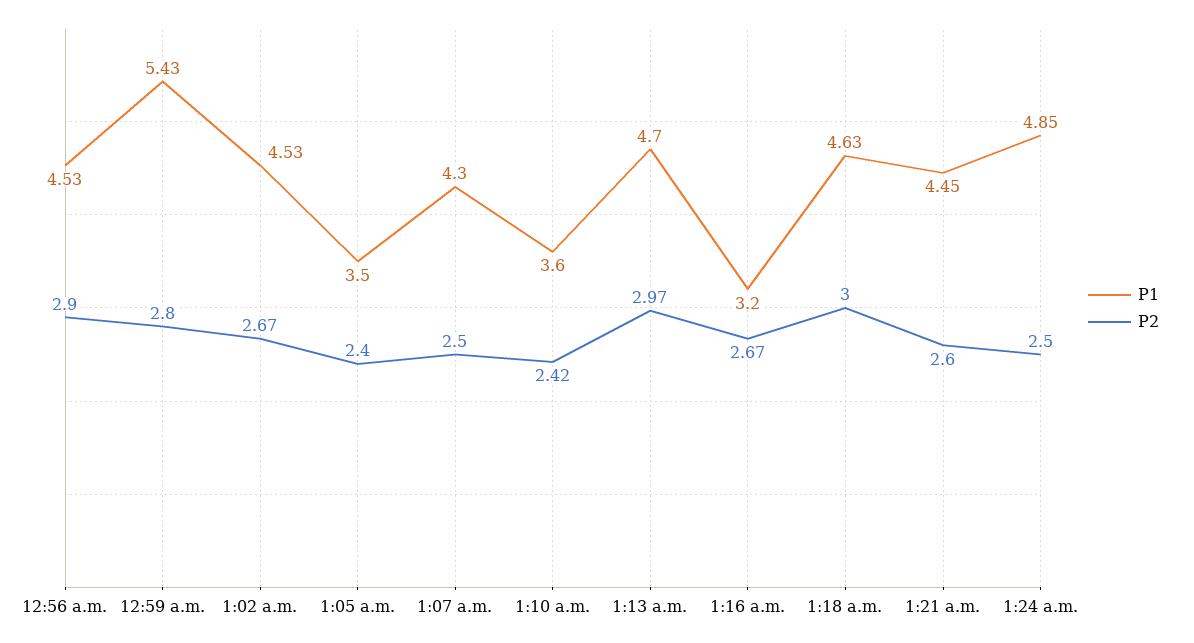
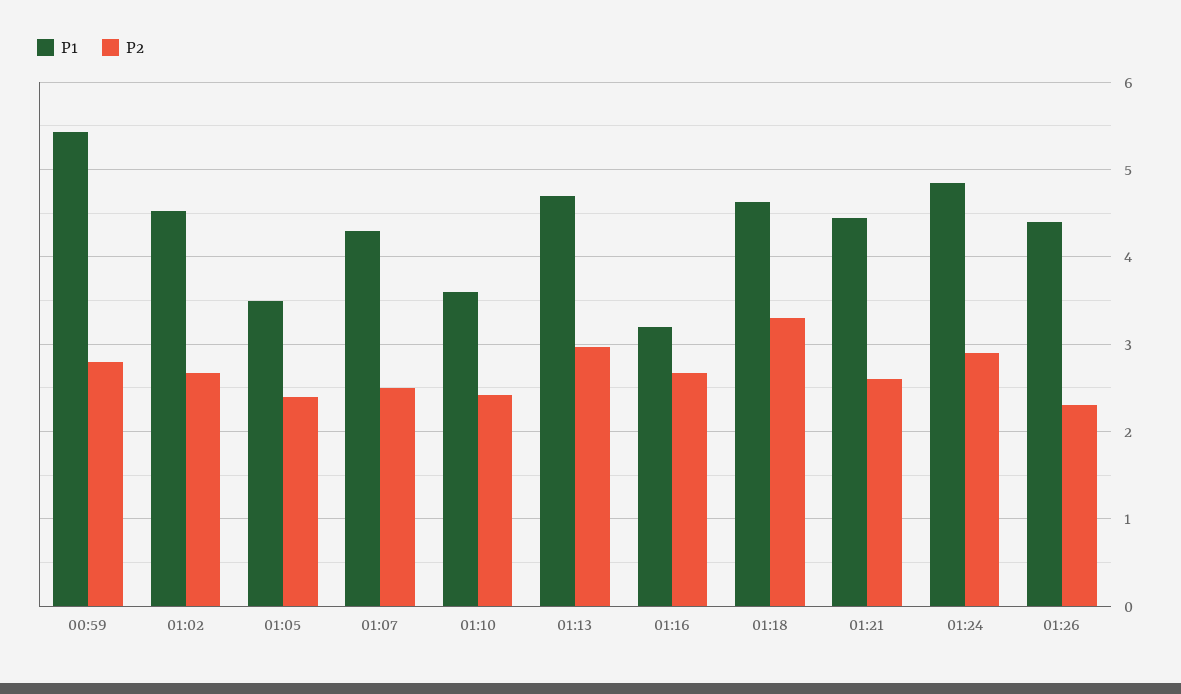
P1, 12:56 a.m.: 4.53 -> none
P2, 12:56 a.m.: 2.9 -> none
P2, 1:18 a.m.: 3 -> 3.3
P2, 1:24 a.m.: 2.5 -> 2.9
P1, 01:26: none -> 4.4
P2, 01:26: none -> 2.3

